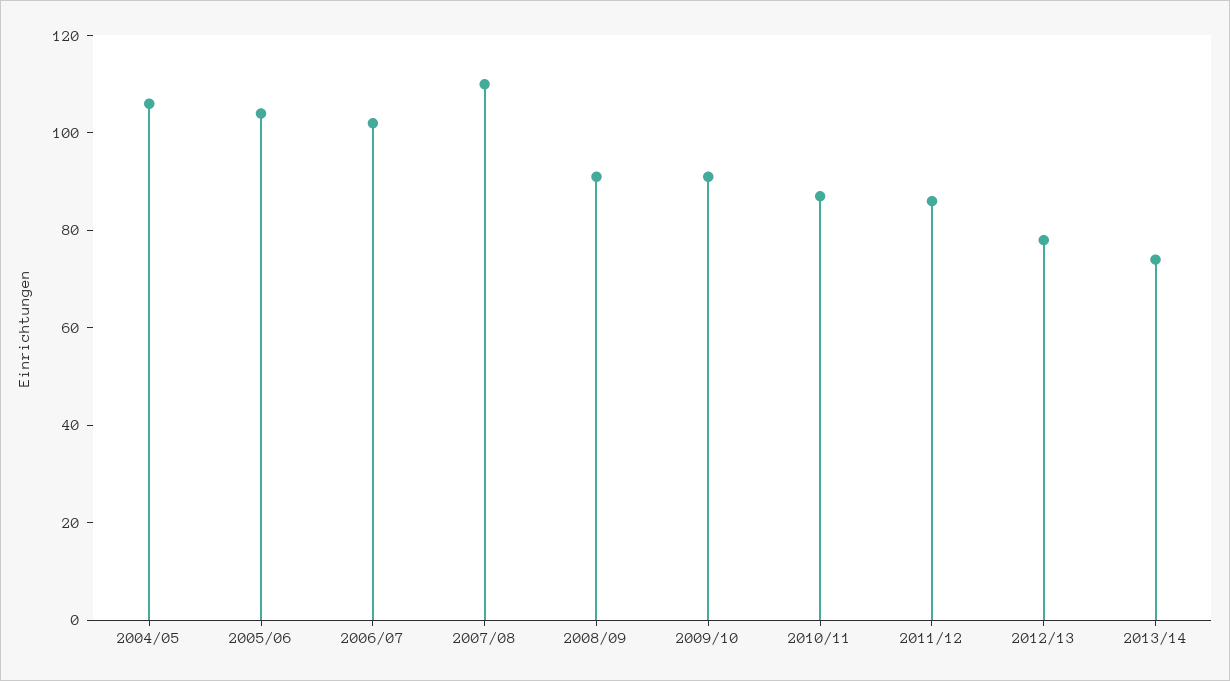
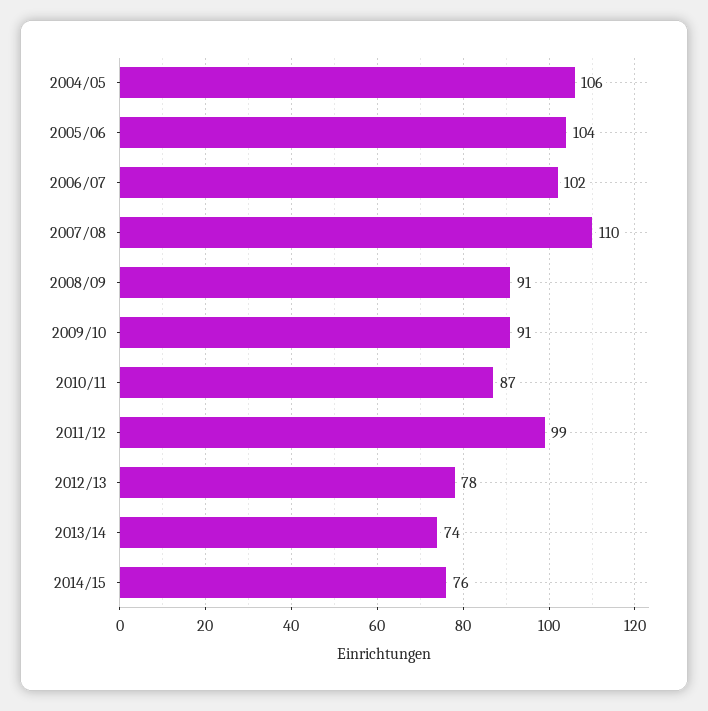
2011/12: 85 -> 99
2014/15: none -> 76

